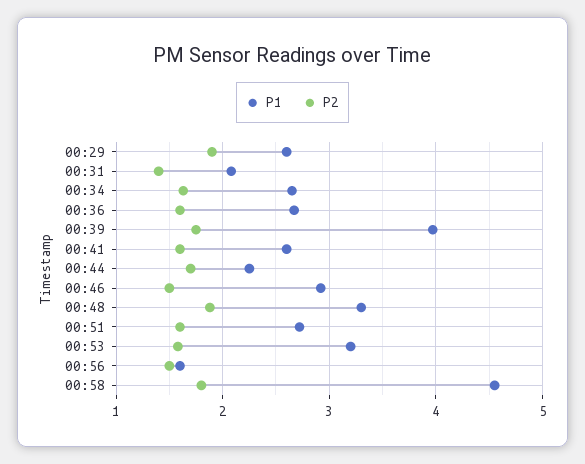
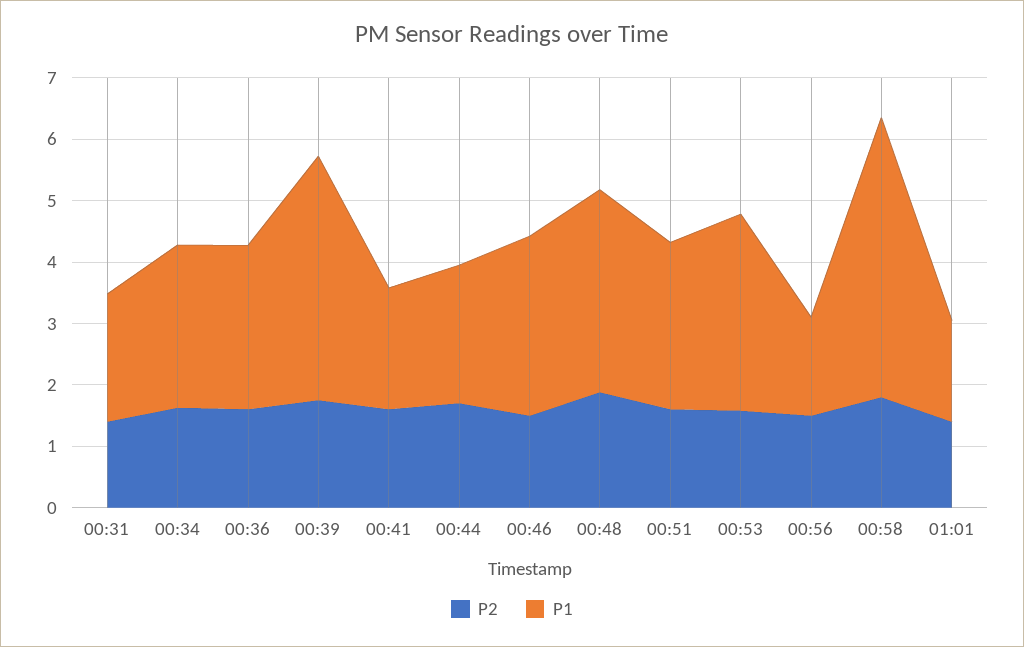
P1, 00:29: 2.6 -> none
P2, 00:29: 1.9 -> none
P1, 00:41: 2.6 -> 2
P2, 01:01: none -> 1.4
P1, 01:01: none -> 1.6

